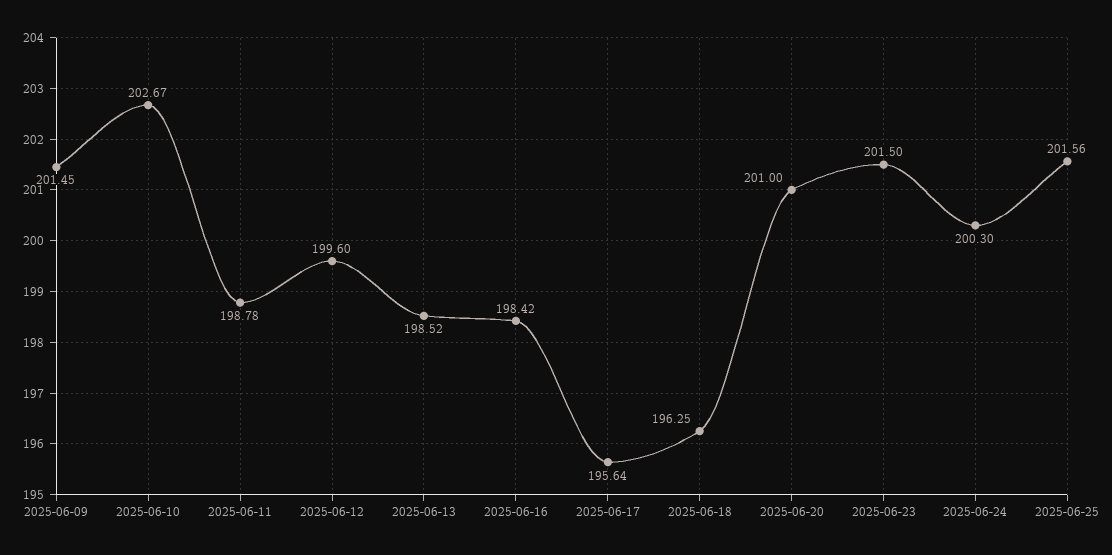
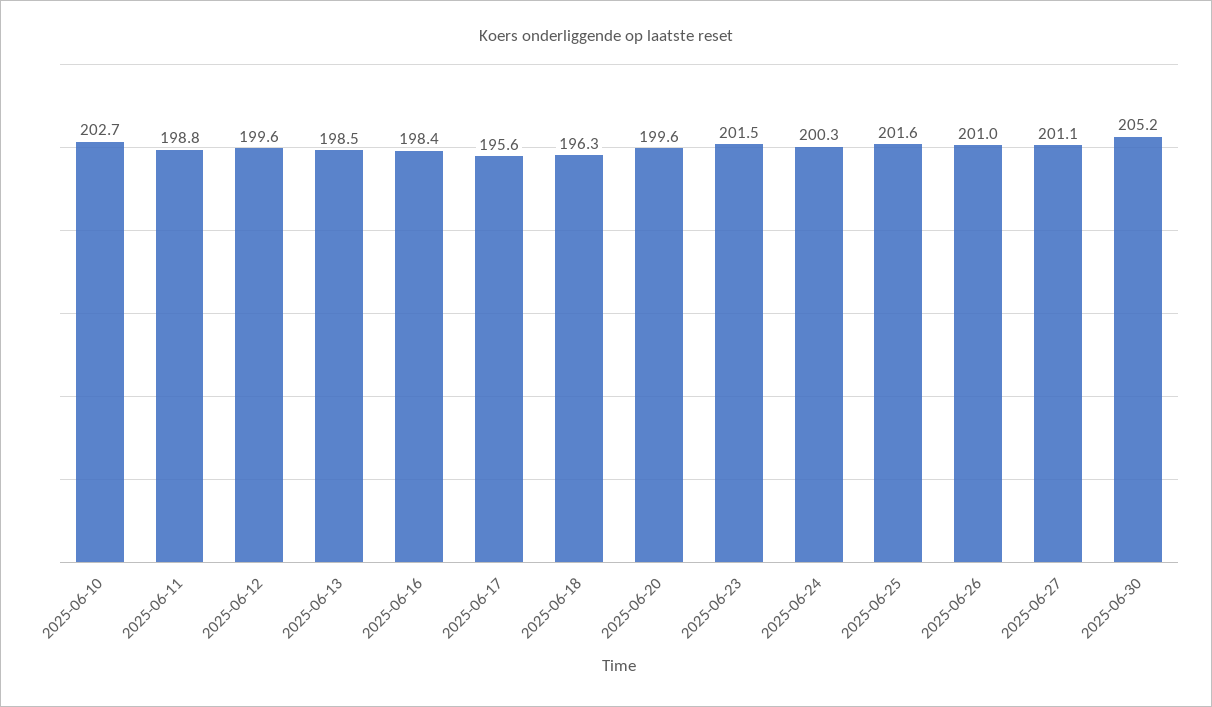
2025-06-09: 201.45 -> none
2025-06-20: 201 -> 199.6
2025-06-26: none -> 201
2025-06-27: none -> 201.1
2025-06-30: none -> 205.2

